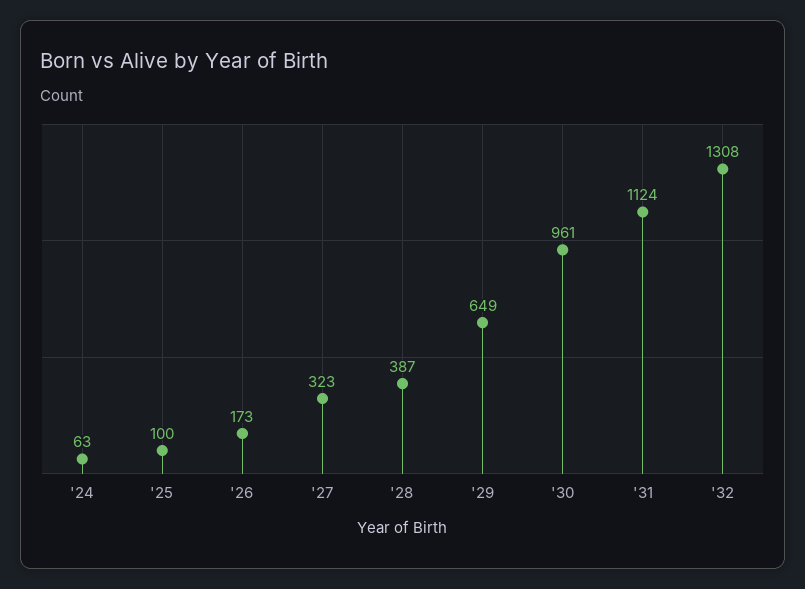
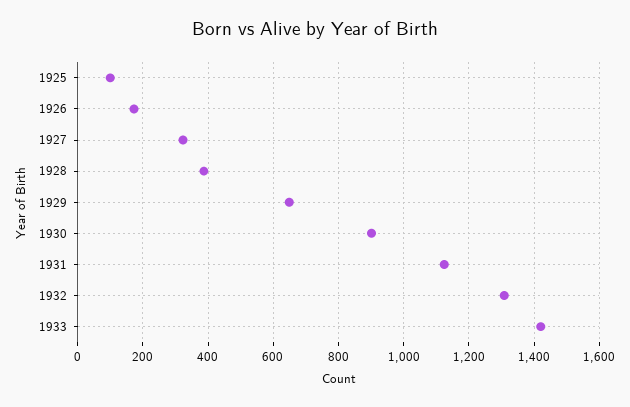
'24: 63 -> none
'30: 961 -> 900
1933: none -> 1420

